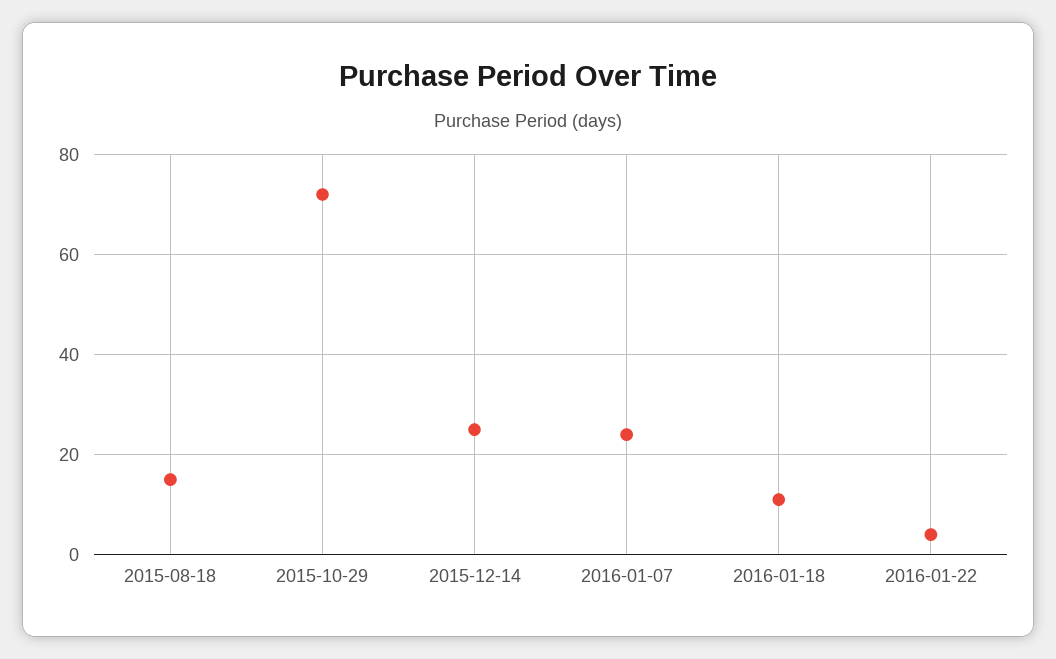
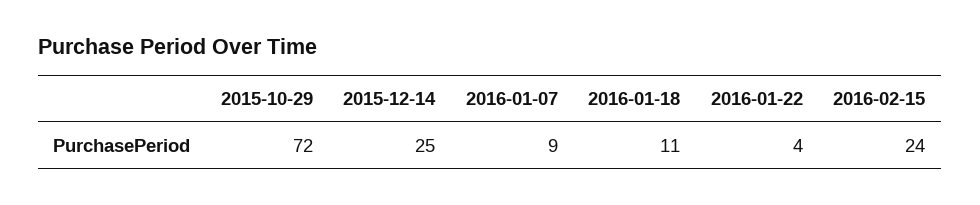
2015-08-18: 15 -> none
2016-01-07: 25 -> 9
2016-02-15: none -> 24

